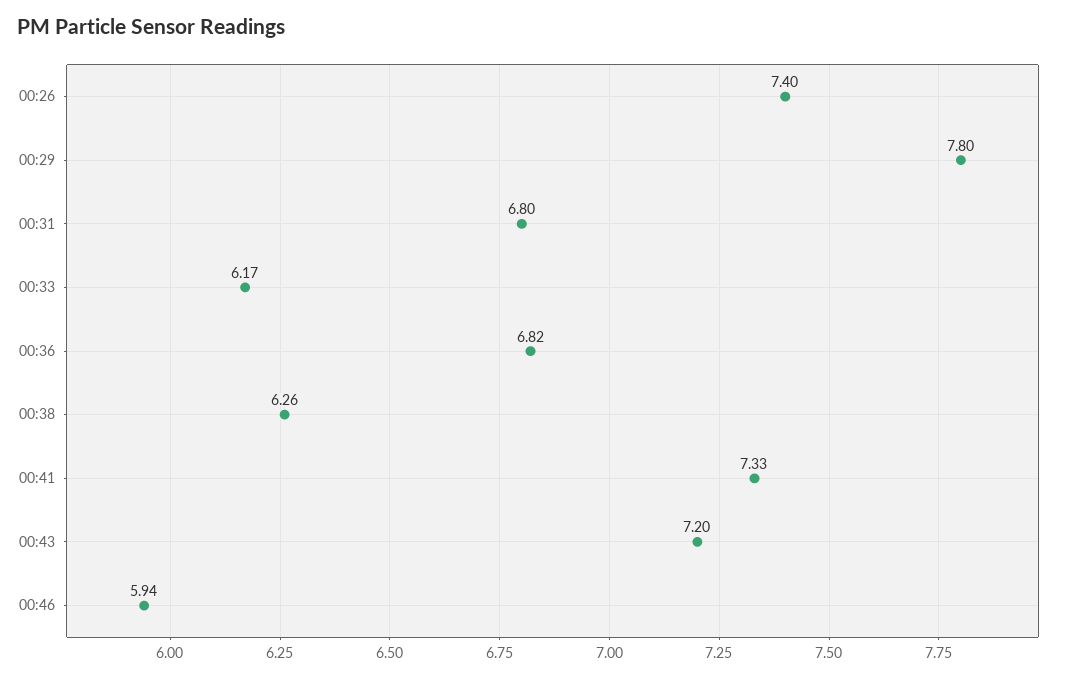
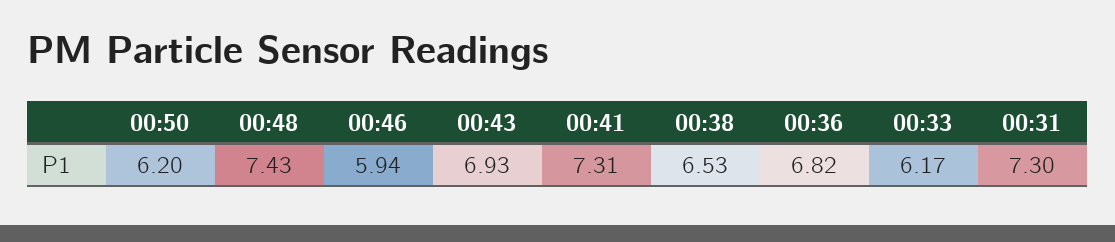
00:26: 7.4 -> none
00:29: 7.8 -> none
00:31: 6.8 -> 7.3
00:38: 6.26 -> 6.53
00:41: 7.33 -> 7.31
00:43: 7.2 -> 6.93
00:50: none -> 6.2
00:48: none -> 7.43

